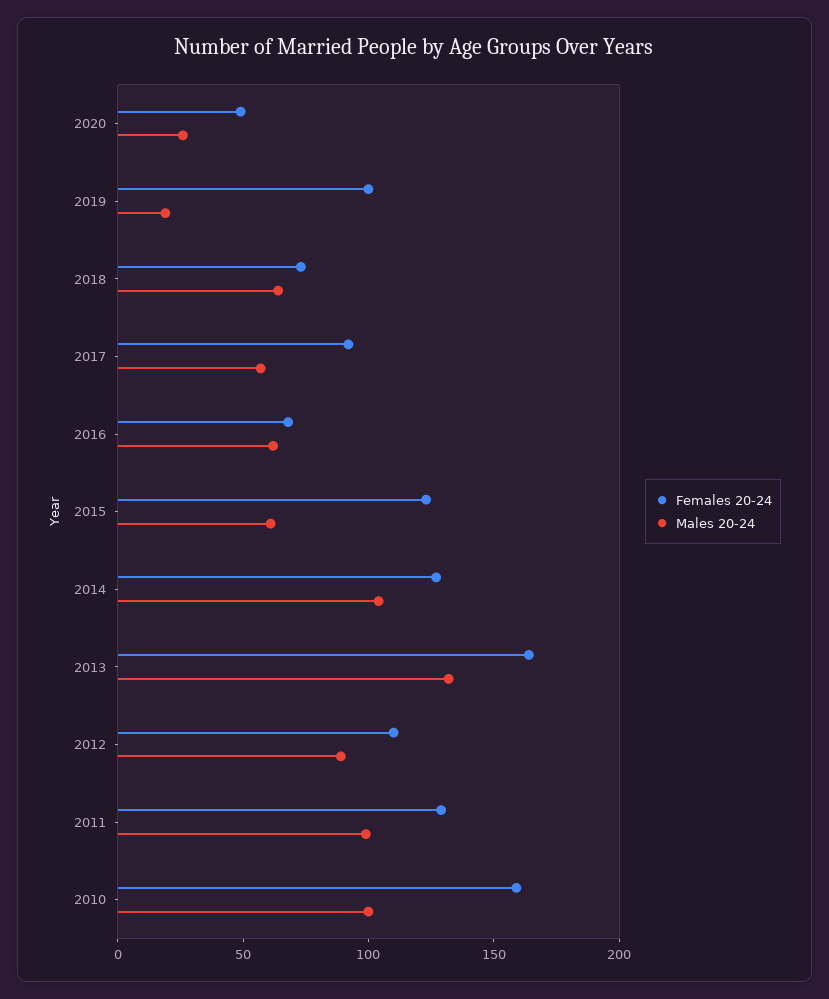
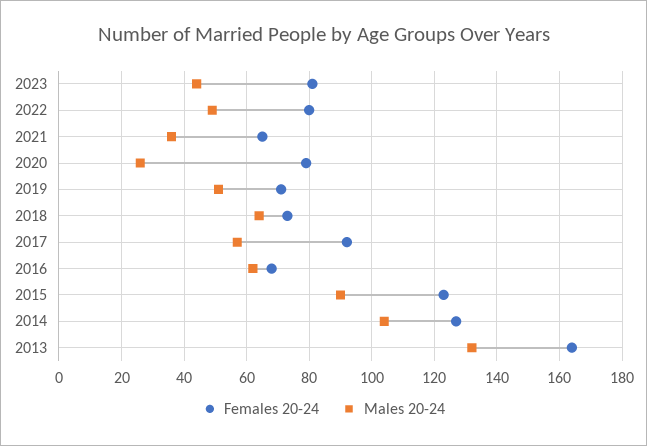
Females 20-24, 2020: 50 -> 80
Females 20-24, 2019: 100 -> 70
Males 20-24, 2019: 20 -> 50
Males 20-24, 2015: 60 -> 90
Females 20-24, 2012: 110 -> none
Males 20-24, 2012: 90 -> none
Females 20-24, 2011: 130 -> none
Males 20-24, 2011: 100 -> none
Females 20-24, 2010: 160 -> none
Males 20-24, 2010: 100 -> none
Females 20-24, 2023: none -> 80
Males 20-24, 2023: none -> 45
Females 20-24, 2022: none -> 80
Males 20-24, 2022: none -> 50
Females 20-24, 2021: none -> 65
Males 20-24, 2021: none -> 35

